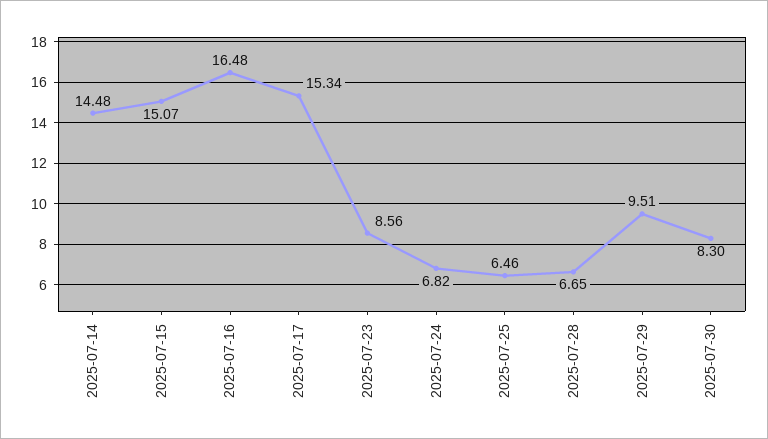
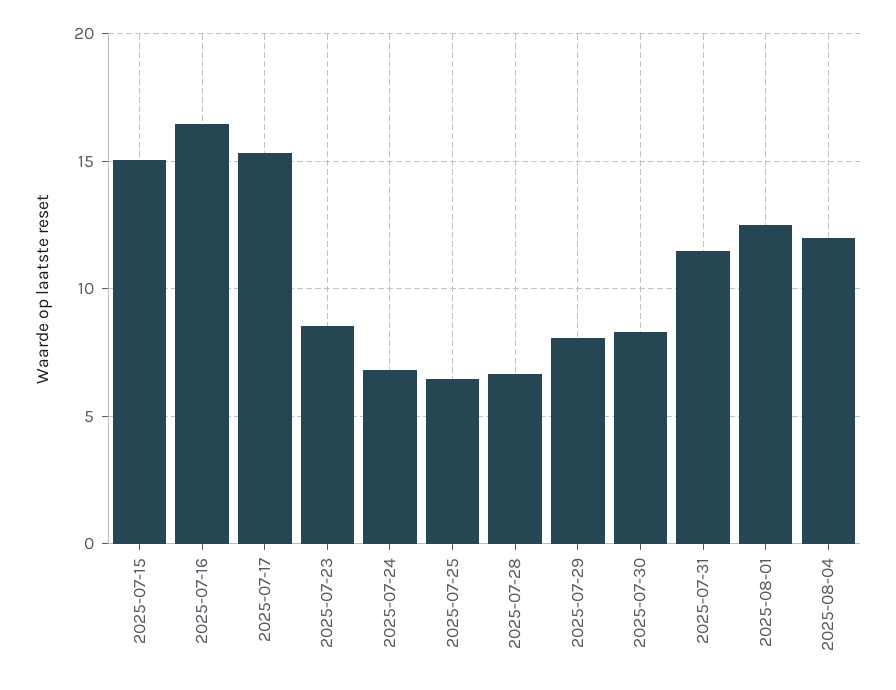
2025-07-14: 14.48 -> none
2025-07-29: 9.51 -> 8
2025-07-31: none -> 11.5
2025-08-01: none -> 12.5
2025-08-04: none -> 12

